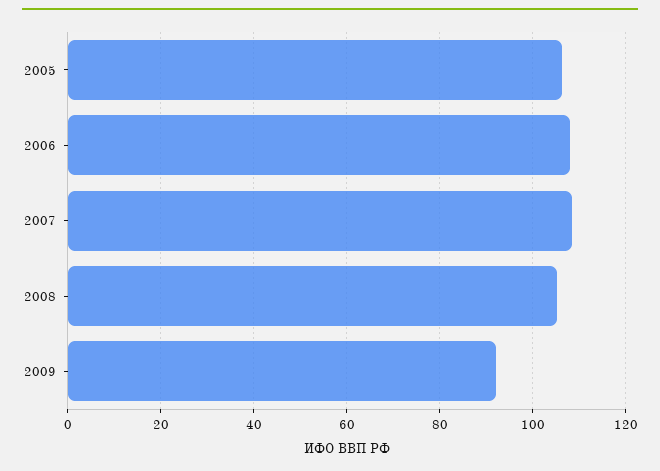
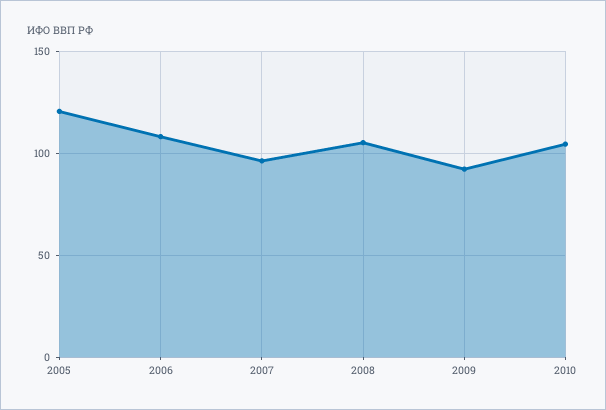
2005: 106 -> 120
2007: 108 -> 95
2010: none -> 105

